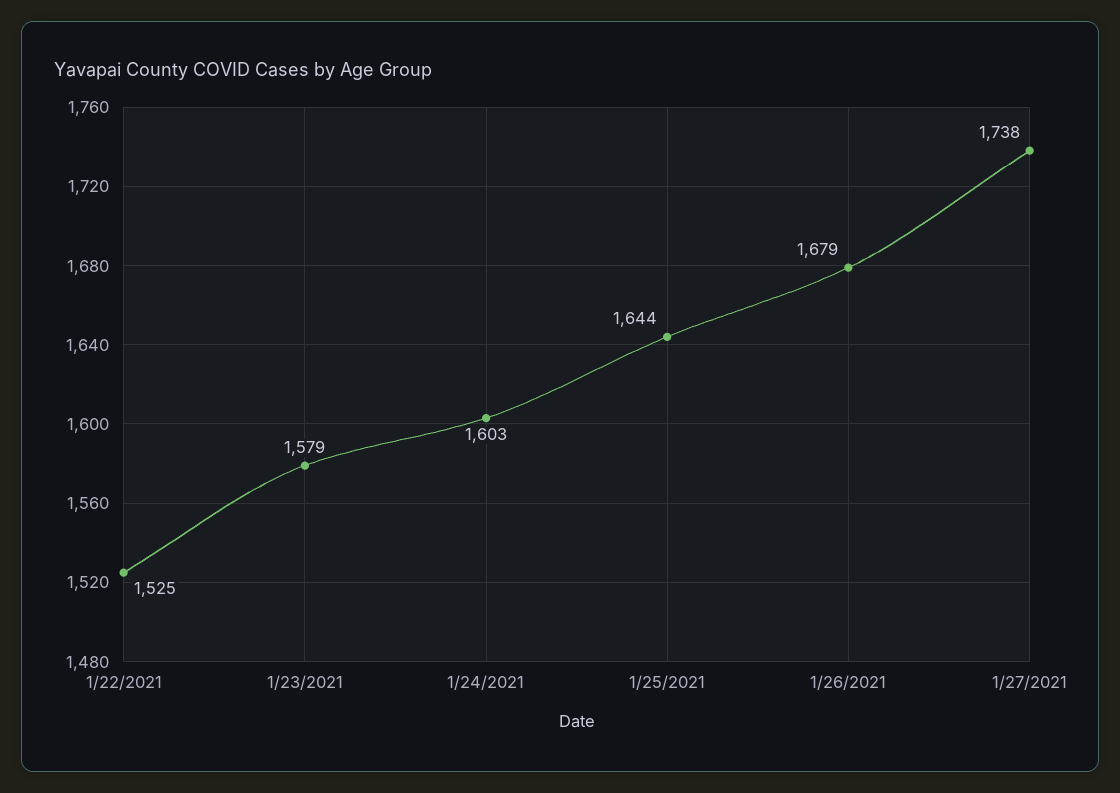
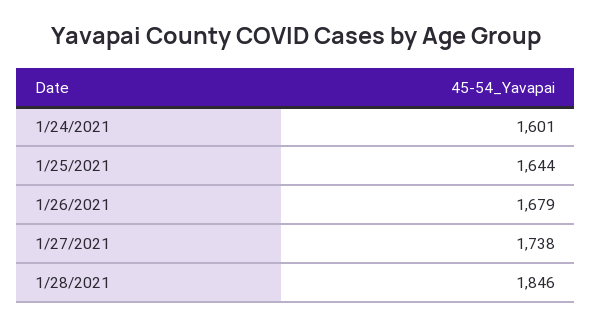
1/22/2021: 1525 -> none
1/23/2021: 1579 -> none
1/24/2021: 1603 -> 1601
1/28/2021: none -> 1846

